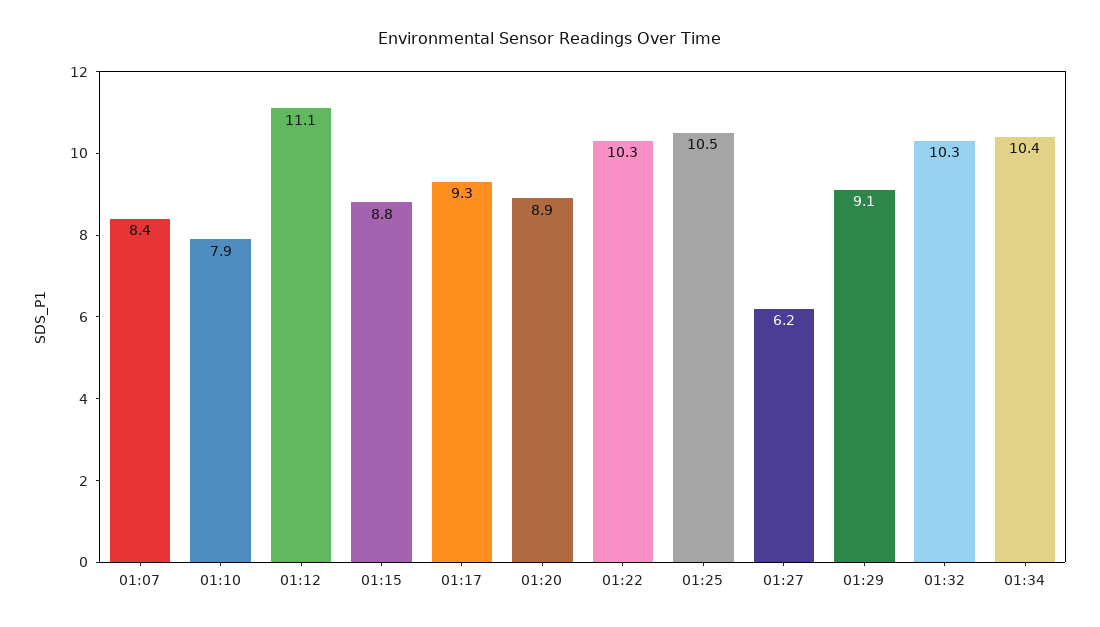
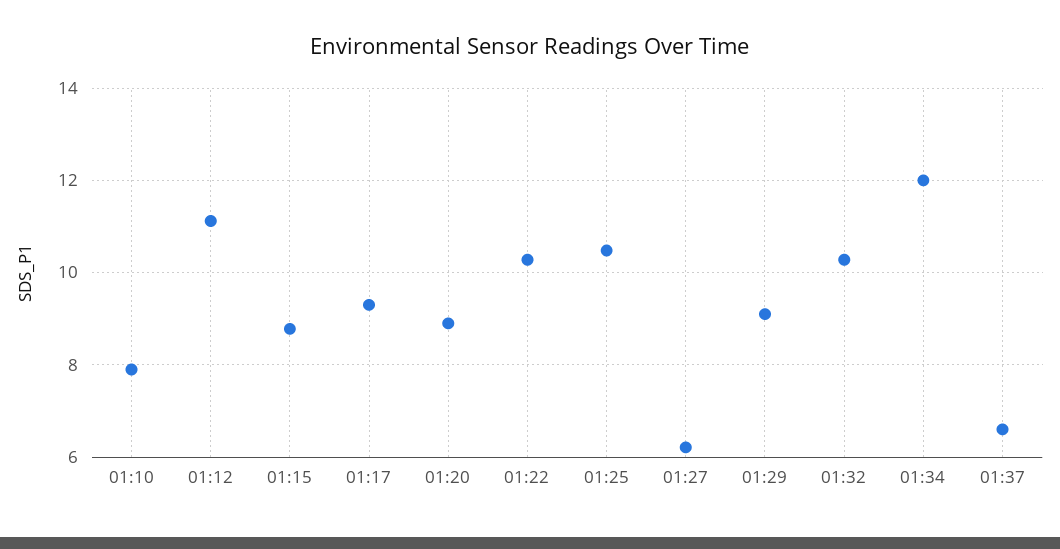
01:07: 8.4 -> none
01:34: 10.4 -> 12
01:37: none -> 6.6

